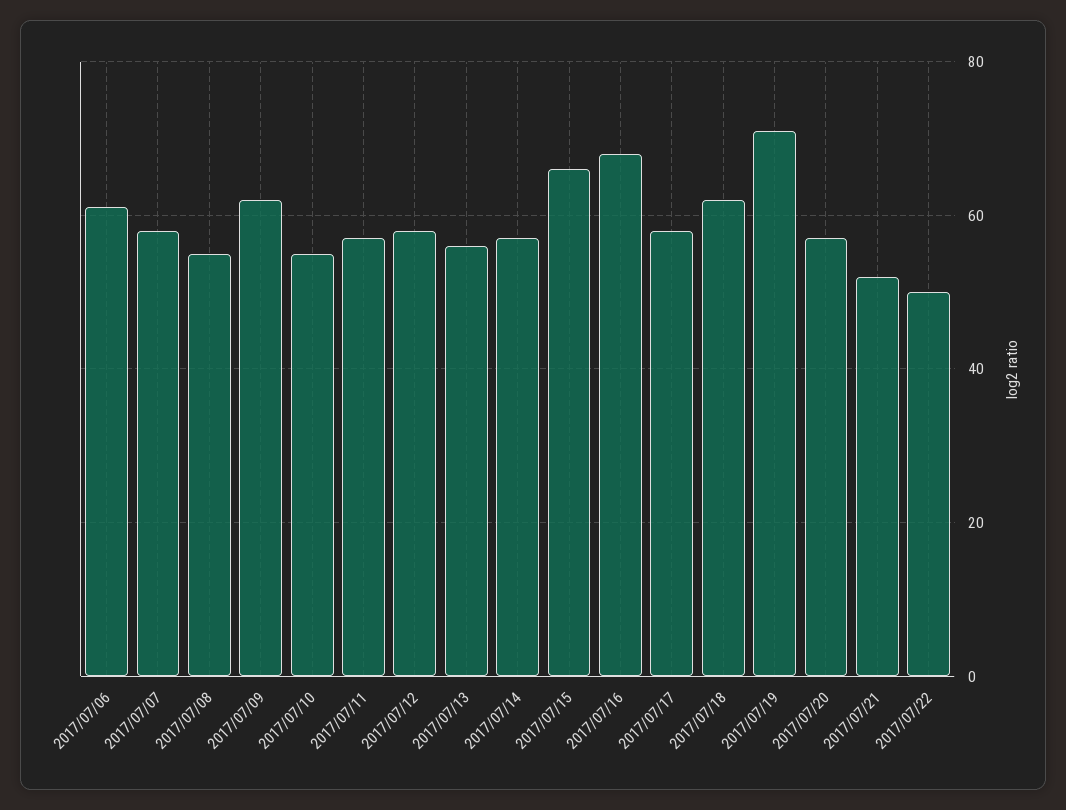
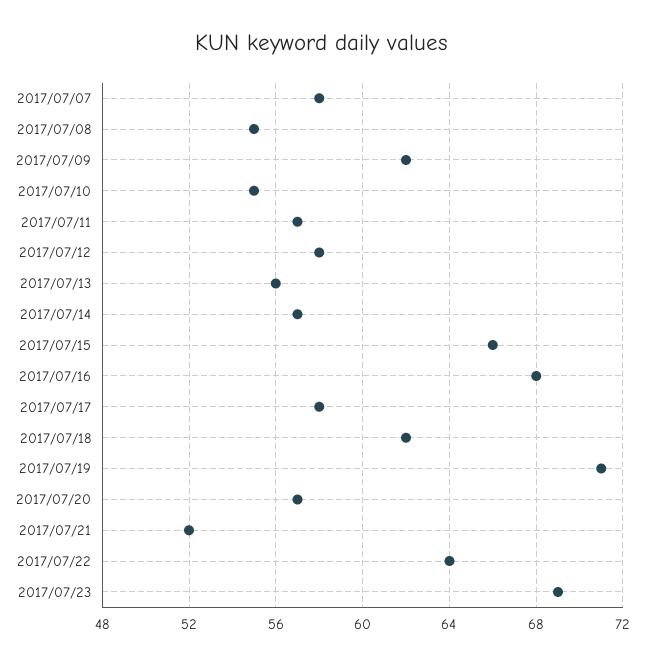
2017/07/06: 60 -> none
2017/07/22: 50 -> 64
2017/07/23: none -> 69

